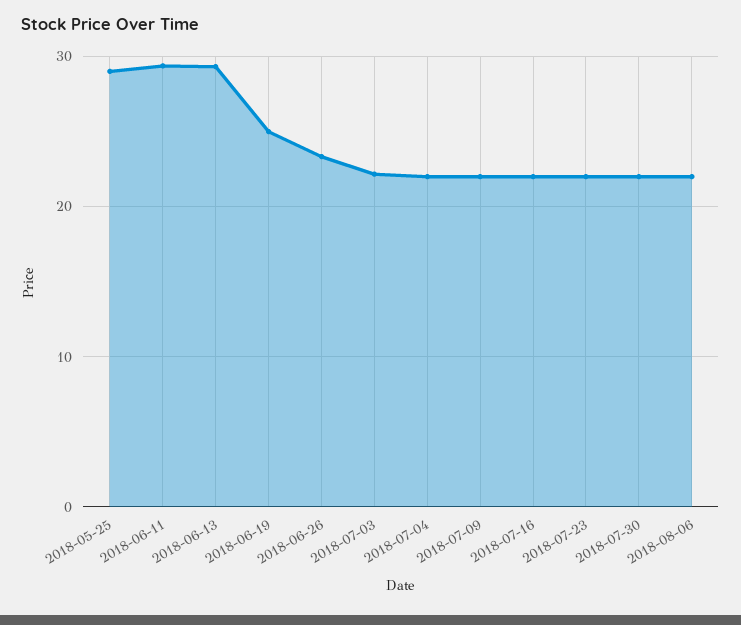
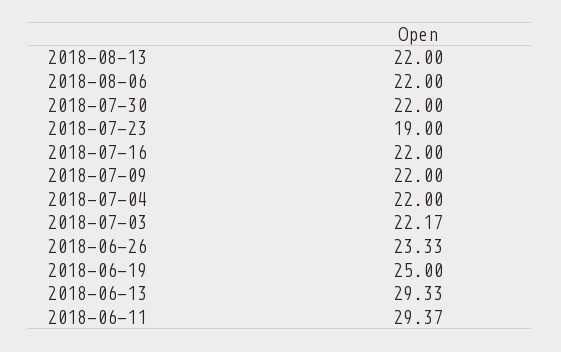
2018-05-25: 29 -> none
2018-07-23: 22 -> 19
2018-08-13: none -> 22

